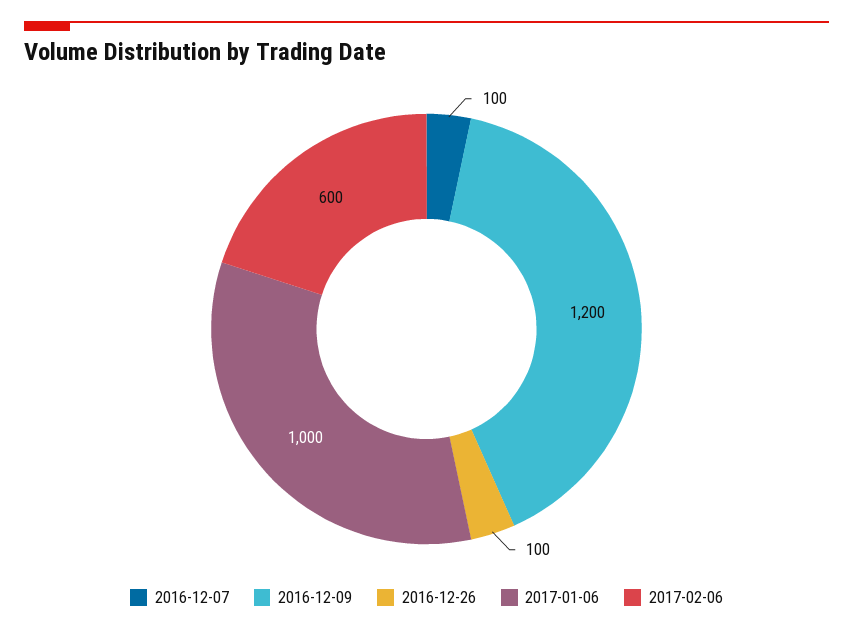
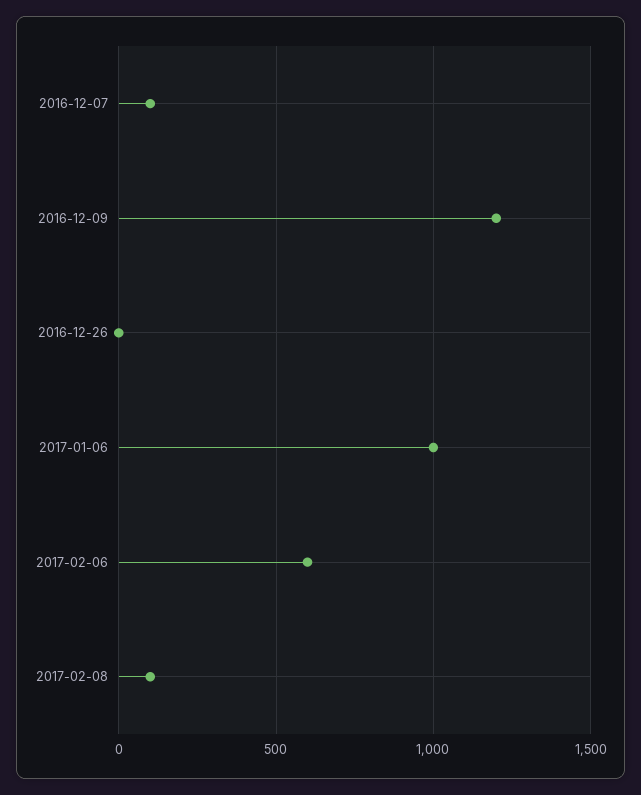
2016-12-26: 100 -> 0
2017-02-08: none -> 100

